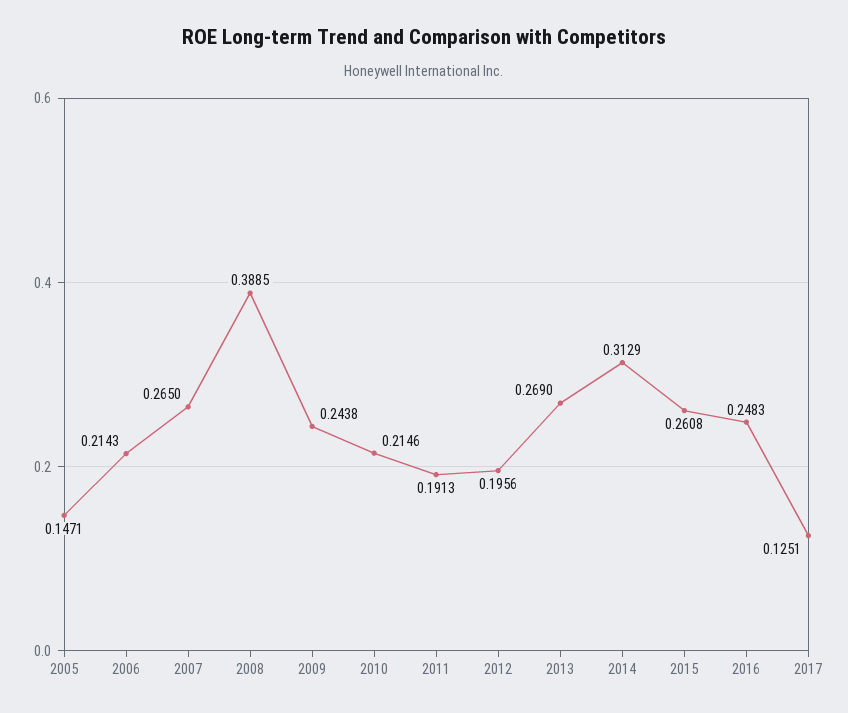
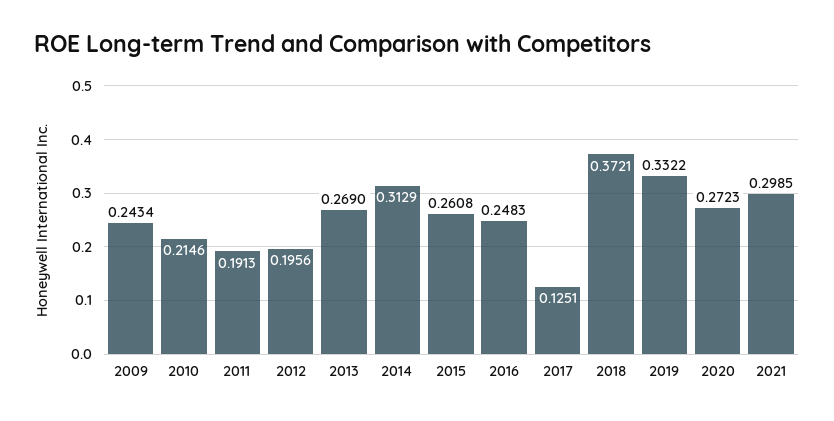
2005: 0.1471 -> none
2006: 0.2143 -> none
2007: 0.265 -> none
2008: 0.3885 -> none
2009: 0.2438 -> 0.2434
2018: none -> 0.3721
2019: none -> 0.3322
2020: none -> 0.2723
2021: none -> 0.2985

